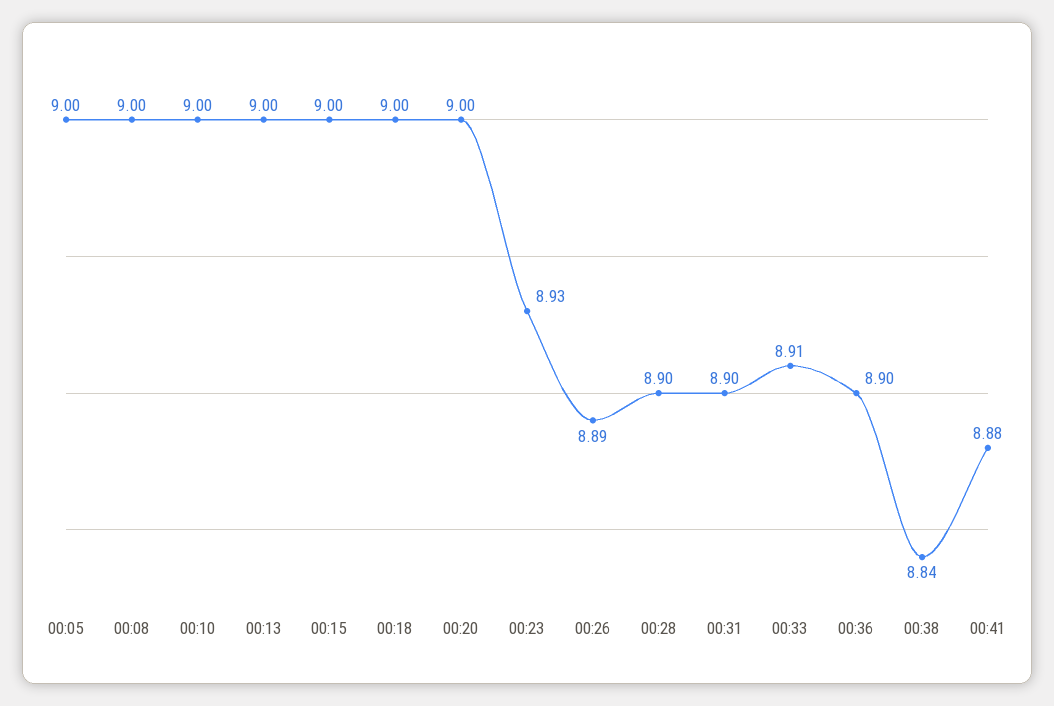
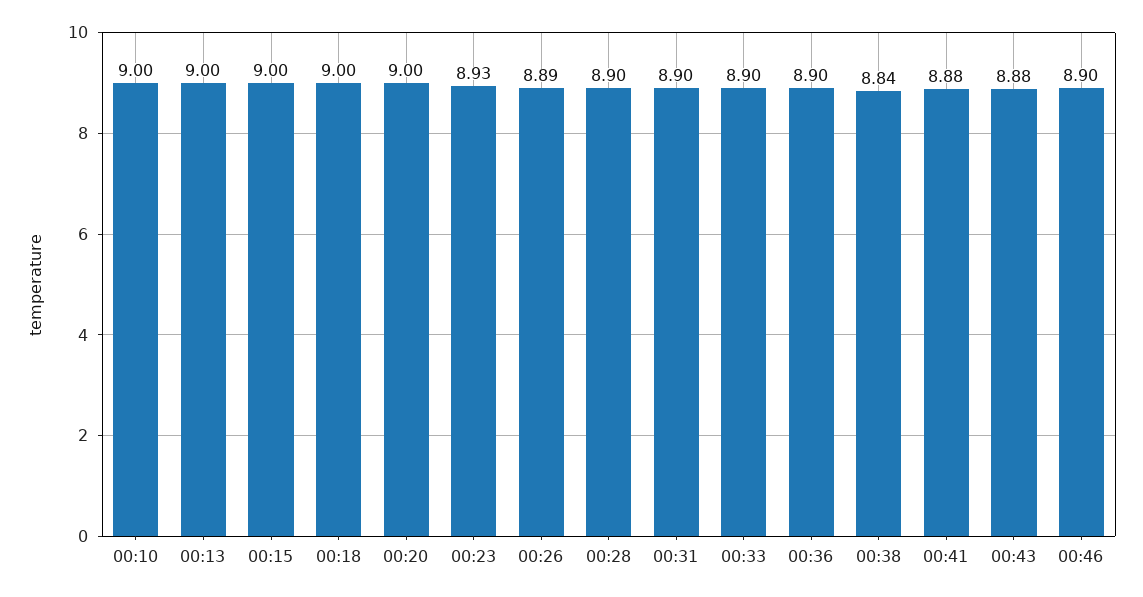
00:05: 9 -> none
00:08: 9 -> none
00:33: 8.91 -> 8.9
00:43: none -> 8.88
00:46: none -> 8.9

